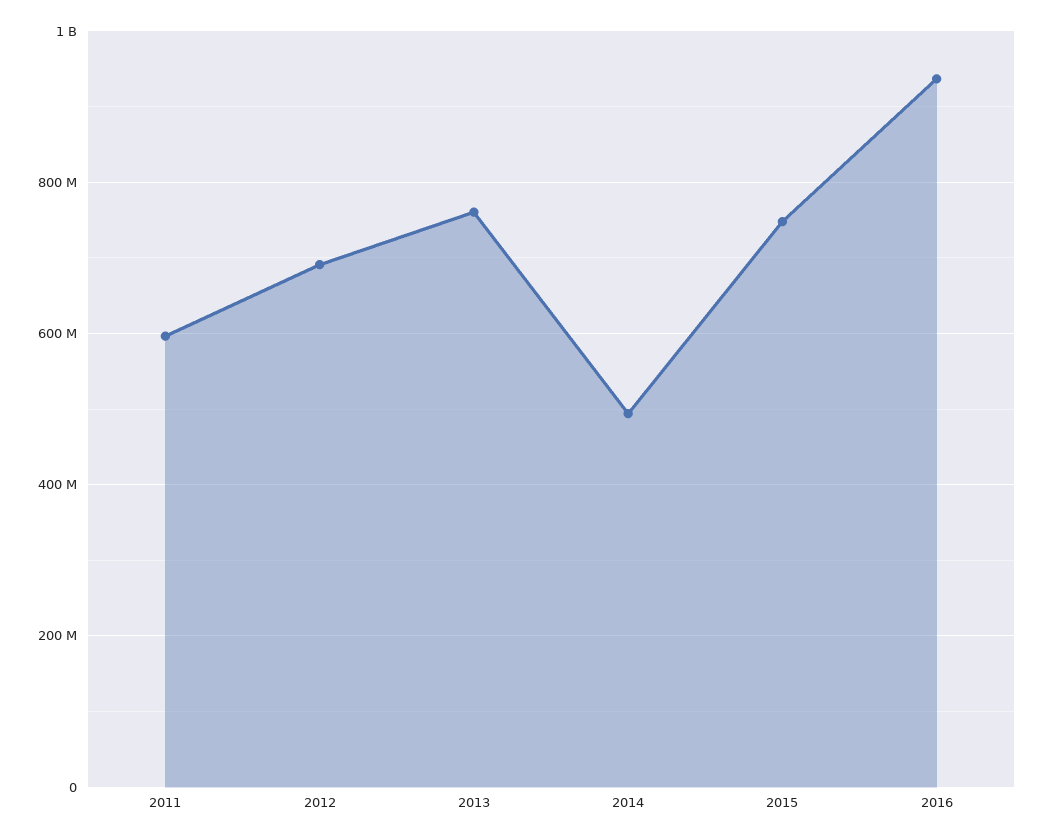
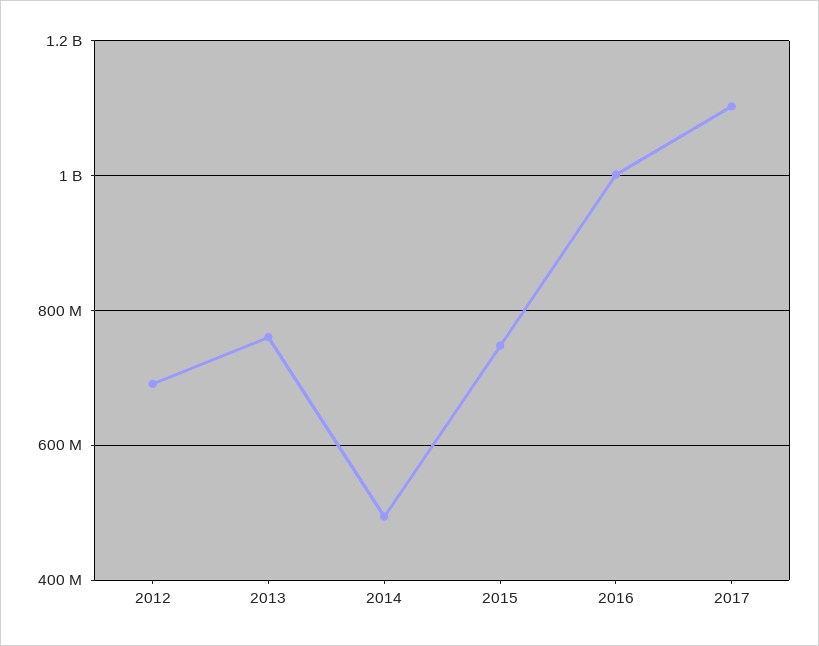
2011: 600000000 -> none
2016: 940000000 -> 1000000000
2017: none -> 1100000000

